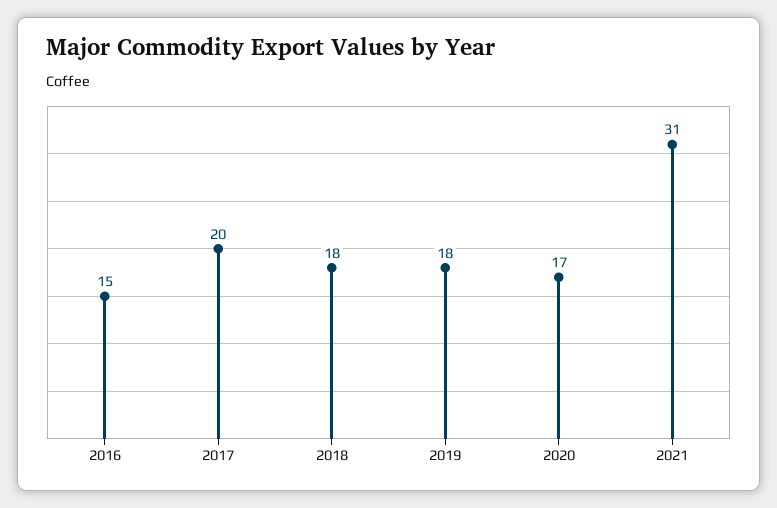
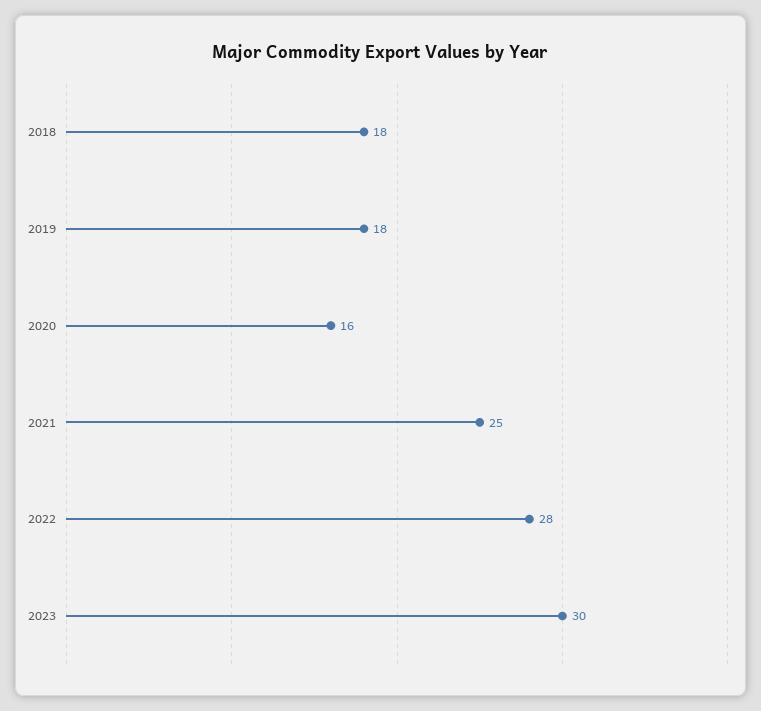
2016: 15 -> none
2017: 20 -> none
2020: 17 -> 16
2021: 31 -> 25
2022: none -> 28
2023: none -> 30

